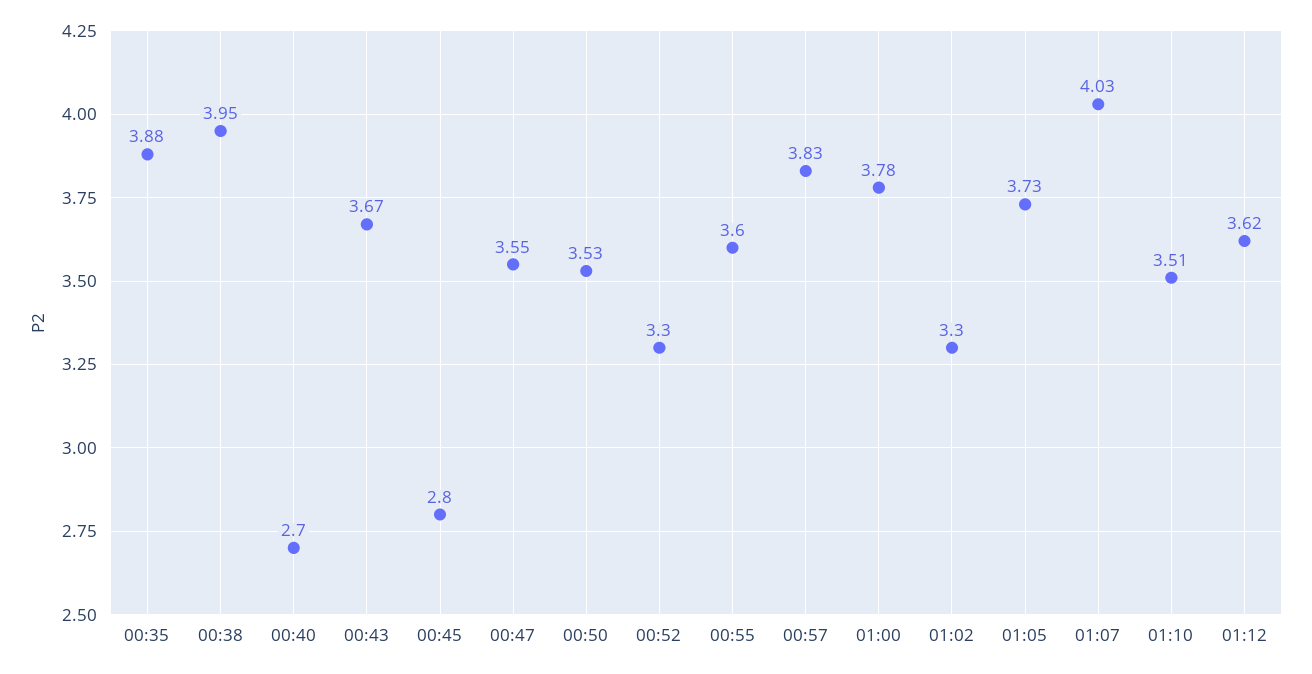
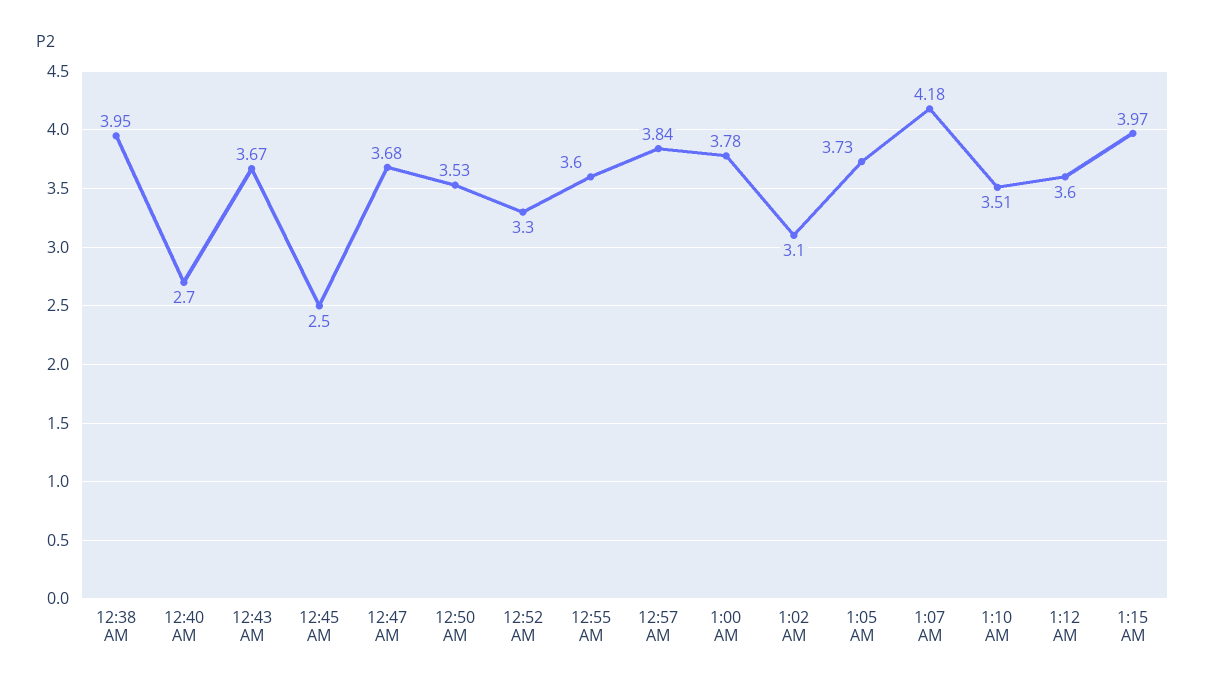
00:35: 3.88 -> none
00:45: 2.8 -> 2.5
00:47: 3.55 -> 3.68
00:57: 3.83 -> 3.84
01:02: 3.3 -> 3.1
01:07: 4.03 -> 4.18
01:12: 3.62 -> 3.6
1:15 AM: none -> 3.97

